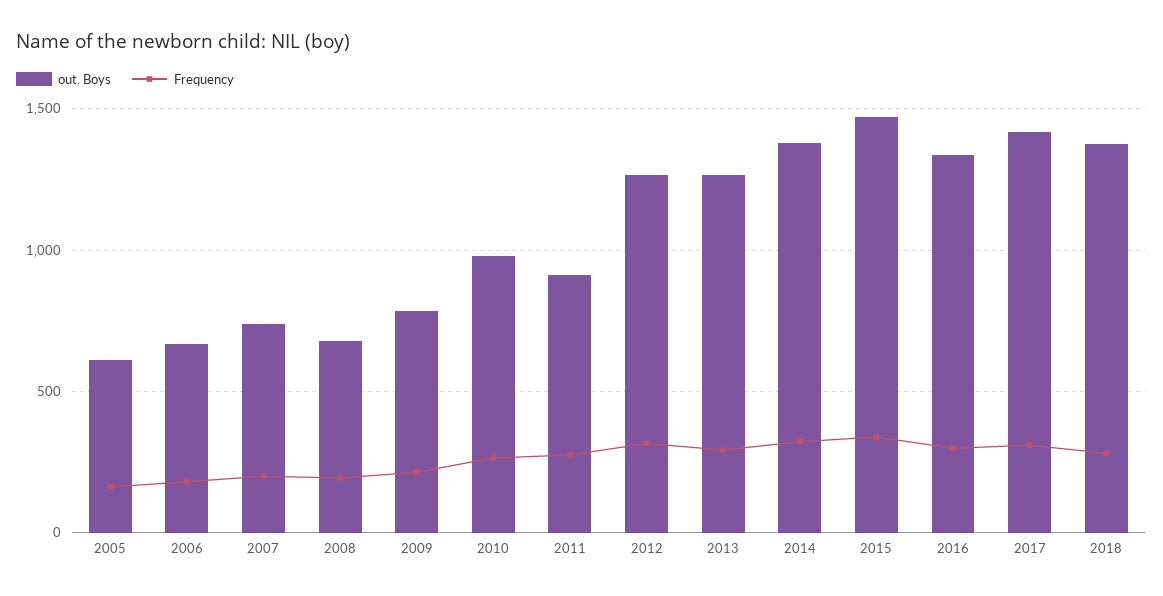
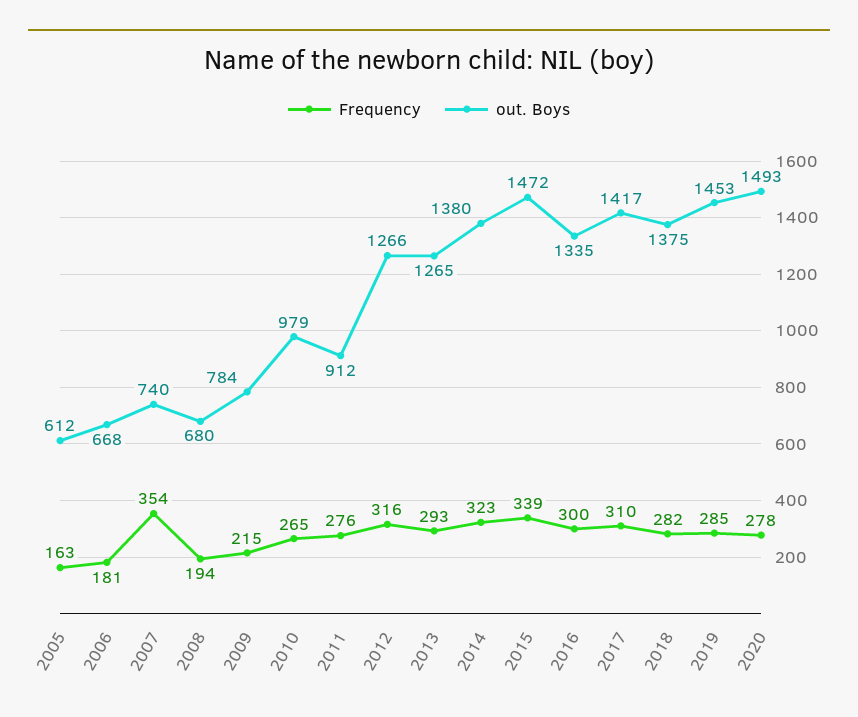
Frequency, 2007: 200 -> 354
Frequency, 2019: none -> 285
out. Boys, 2019: none -> 1453
Frequency, 2020: none -> 278
out. Boys, 2020: none -> 1493

